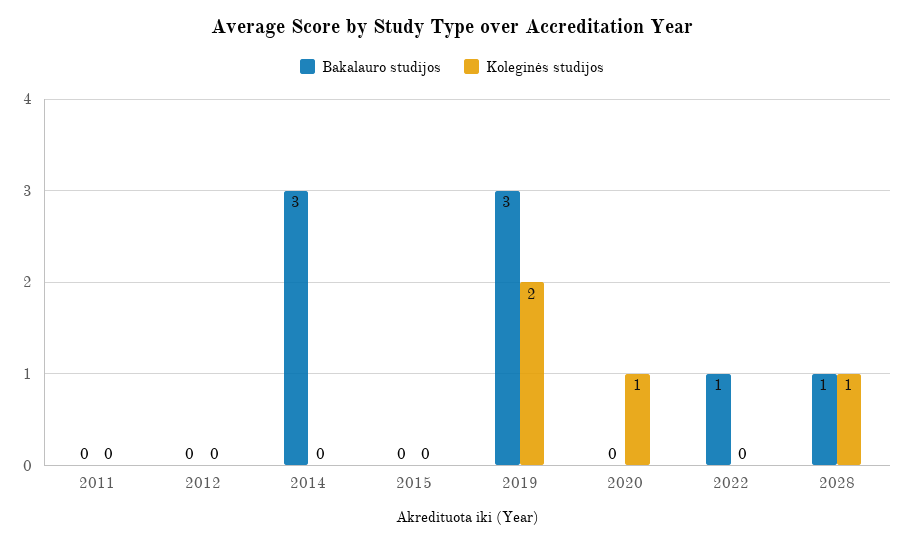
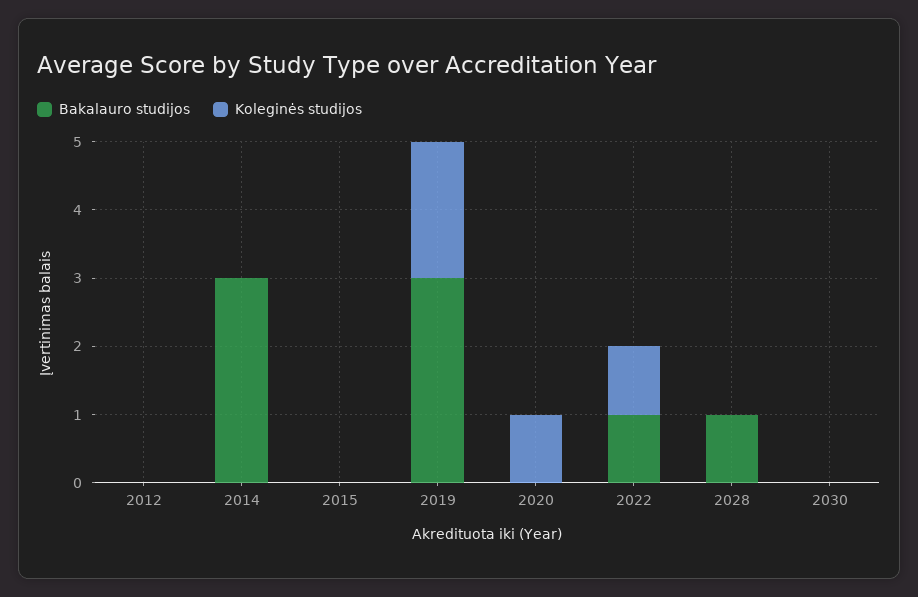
Bakalauro studijos, 2011: 0 -> none
Koleginės studijos, 2011: 0 -> none
Koleginės studijos, 2022: 0 -> 1
Koleginės studijos, 2028: 1 -> 0
Bakalauro studijos, 2030: none -> 0
Koleginės studijos, 2030: none -> 0

